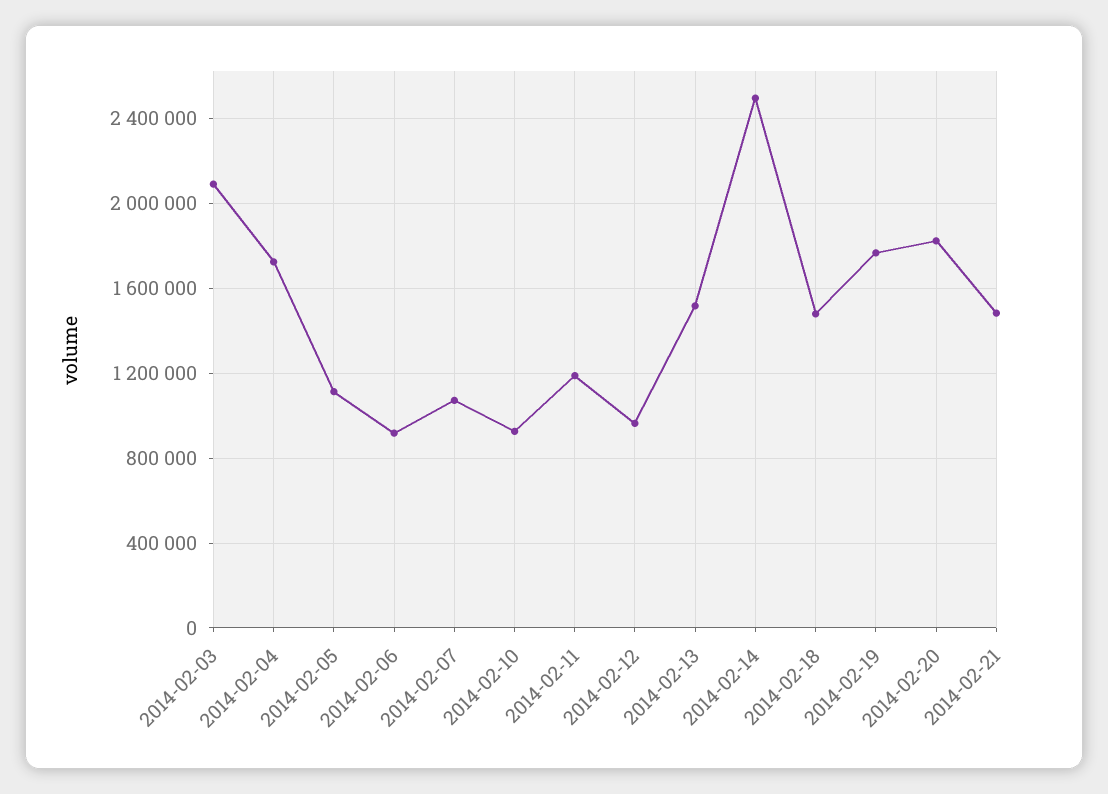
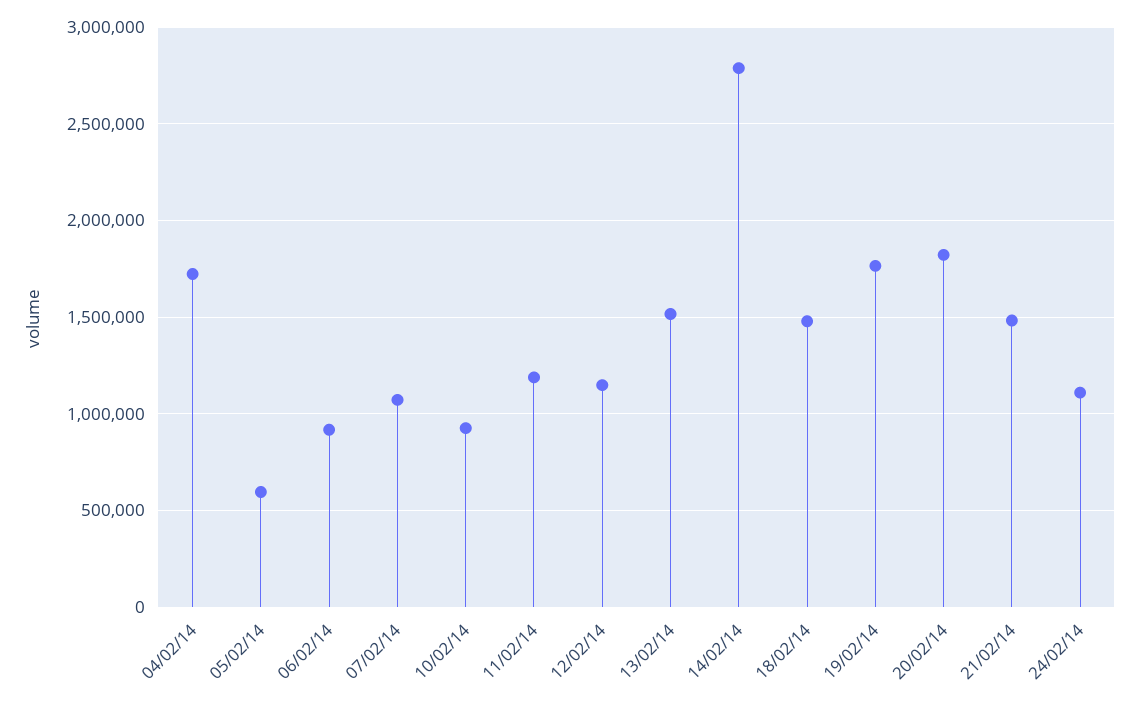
2014-02-03: 2100000 -> none
2014-02-05: 1100000 -> 600000
2014-02-12: 950000 -> 1150000
2014-02-14: 2500000 -> 2800000
24/02/14: none -> 1100000

